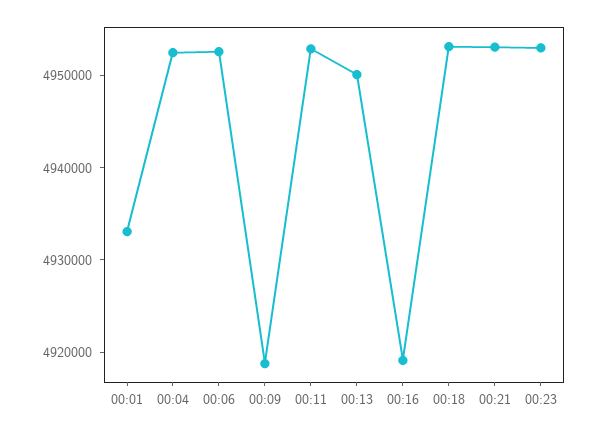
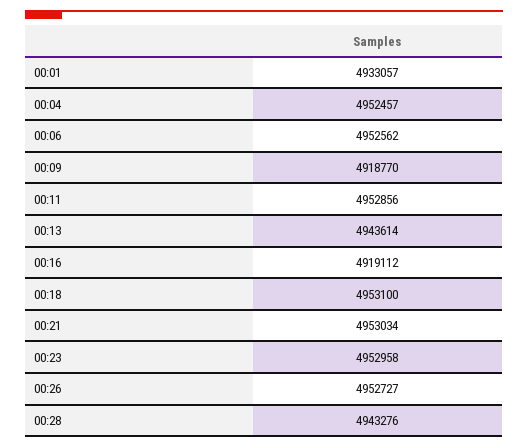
00:13: 4950000 -> 4943614
00:26: none -> 4952727
00:28: none -> 4943276

